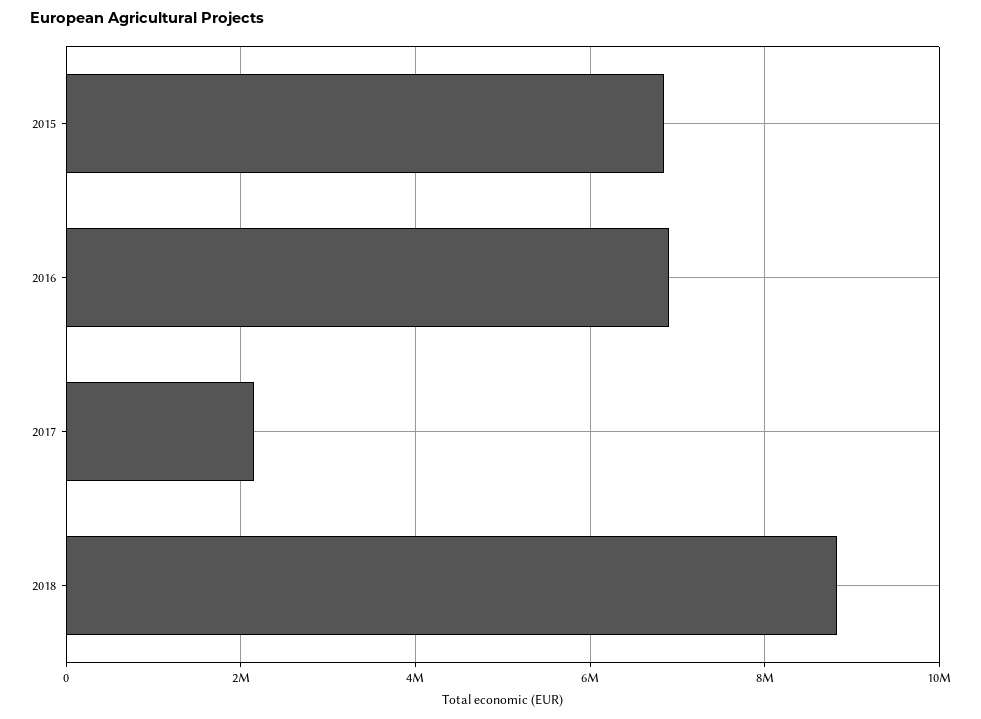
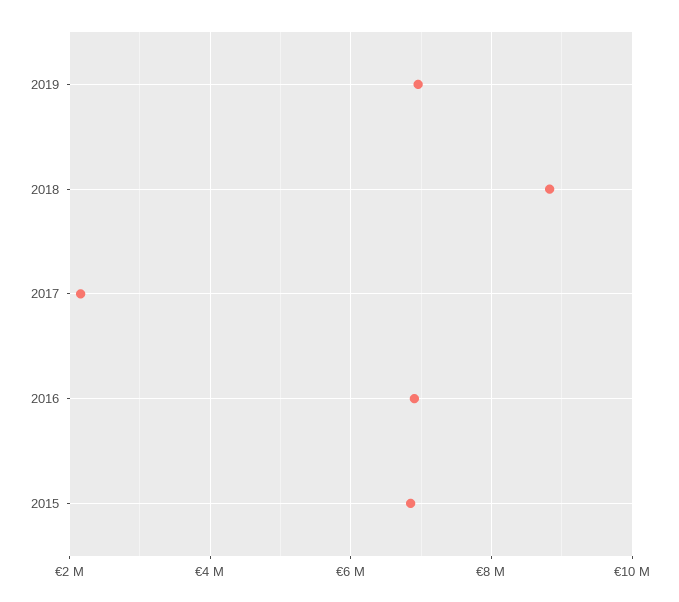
2019: none -> 7000000

